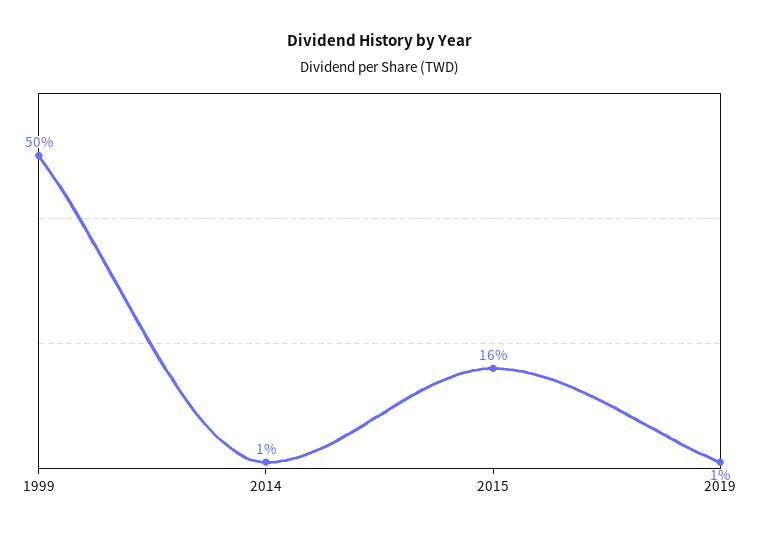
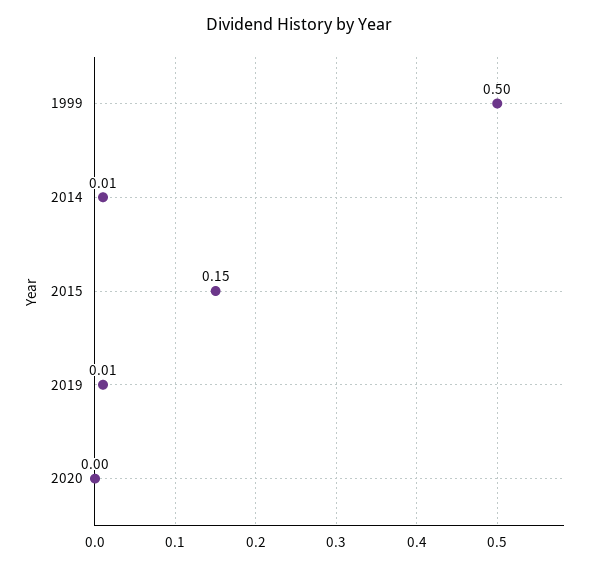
2015: 0.16 -> 0.15
2020: none -> 0

